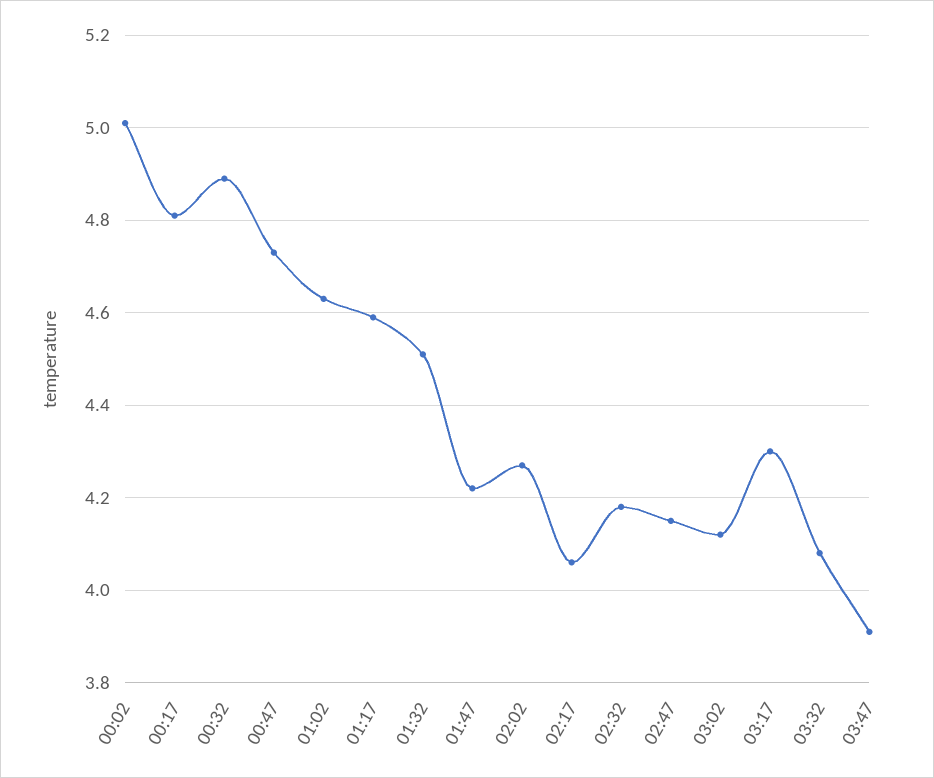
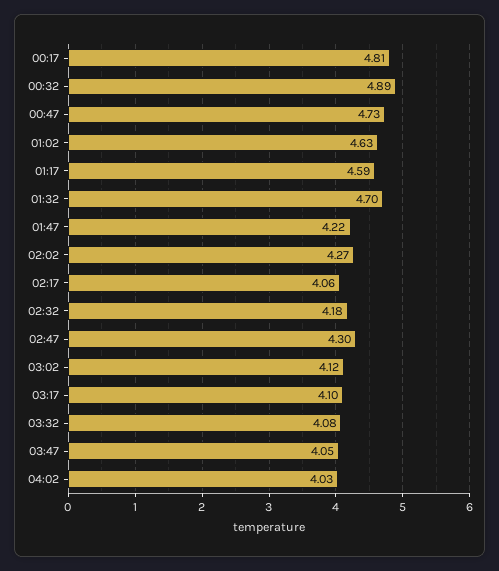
00:02: 5 -> none
01:32: 4.5 -> 4.7
02:47: 4.15 -> 4.3
03:17: 4.3 -> 4.1
03:47: 3.9 -> 4.05
04:02: none -> 4.03

